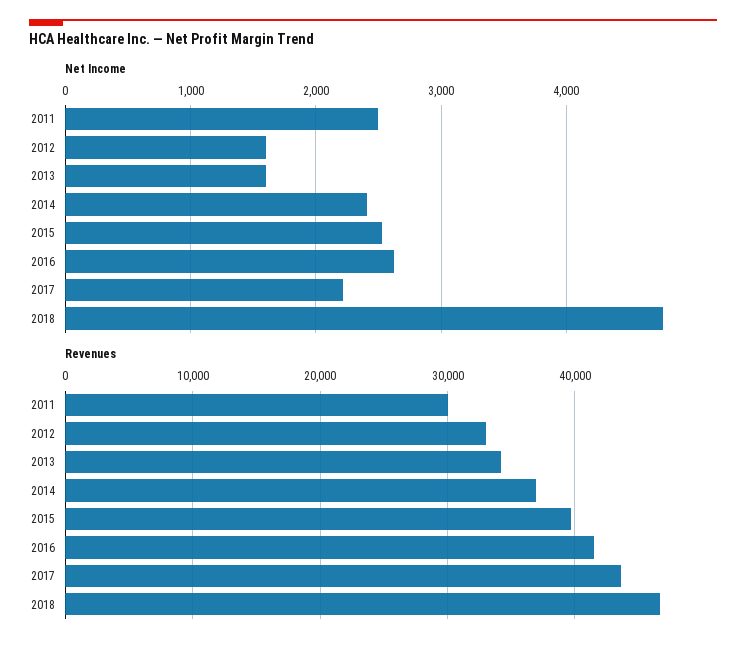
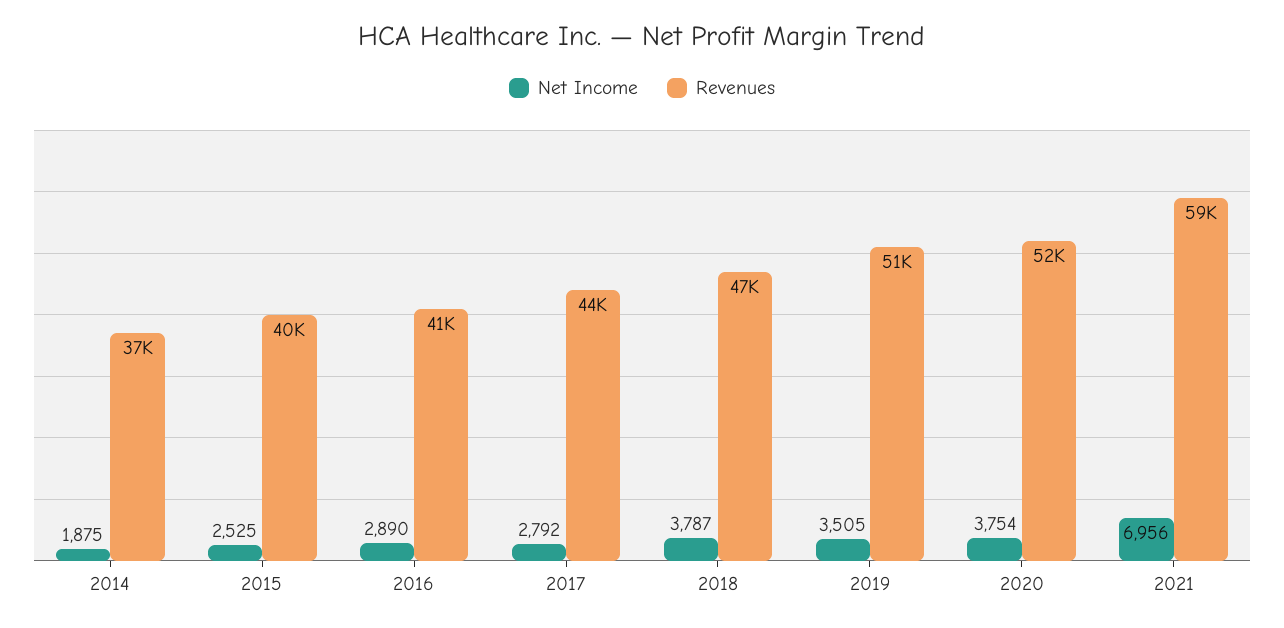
Net Income, 2011: 2500 -> none
Net Income, 2012: 1600 -> none
Net Income, 2013: 1600 -> none
Net Income, 2014: 2400 -> 1875
Net Income, 2016: 2600 -> 2890
Net Income, 2017: 2200 -> 2792
Net Income, 2018: 4800 -> 3787
Revenues, 2011: 30000 -> none
Revenues, 2012: 33000 -> none
Revenues, 2013: 34000 -> none
Net Income, 2019: none -> 3505
Revenues, 2019: none -> 51000
Net Income, 2020: none -> 3754
Revenues, 2020: none -> 52000
Net Income, 2021: none -> 6956
Revenues, 2021: none -> 59000

